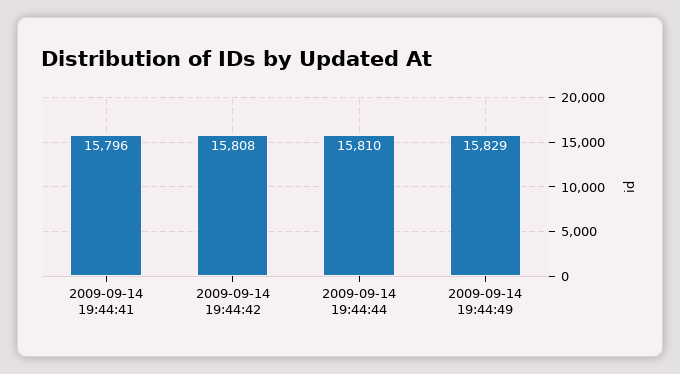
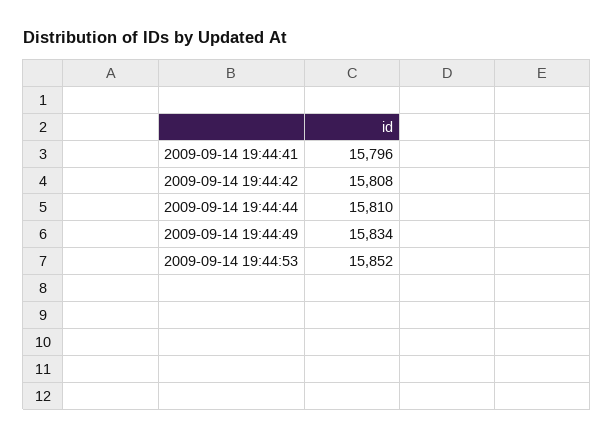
2009-09-14 19:44:49: 15829 -> 15834
2009-09-14 19:44:53: none -> 15852

